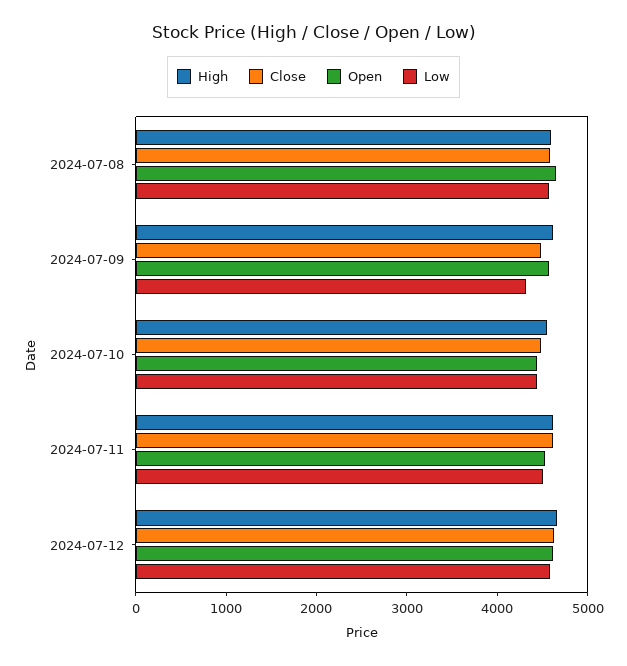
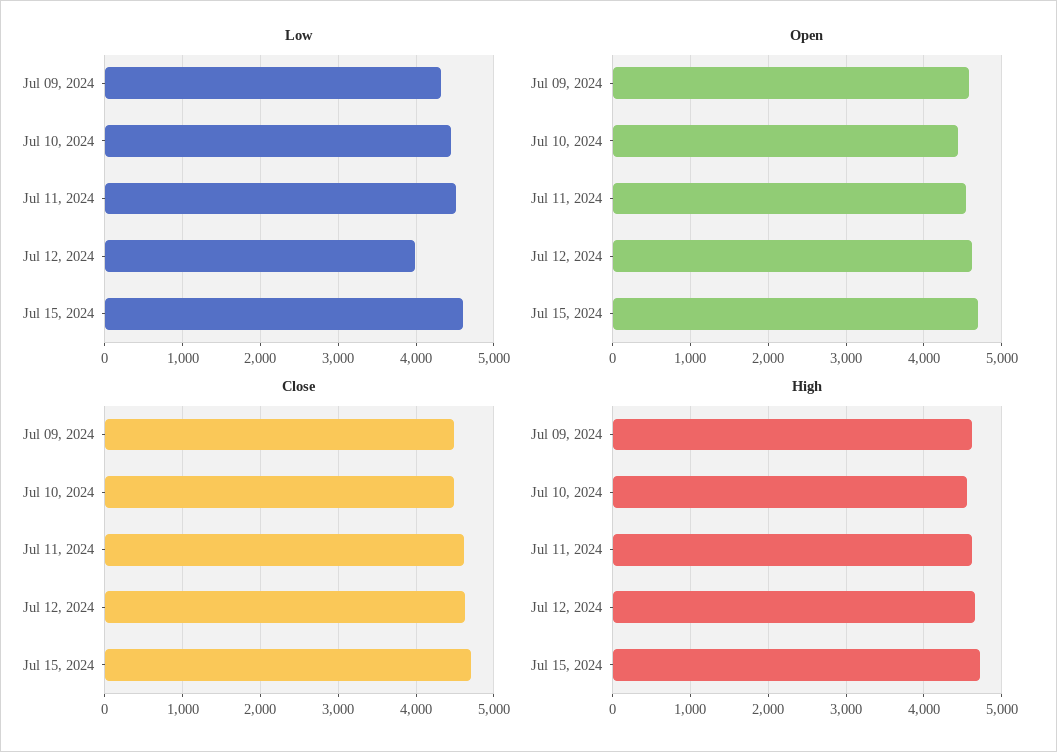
High, 2024-07-08: 4600 -> none
Close, 2024-07-08: 4600 -> none
Open, 2024-07-08: 4600 -> none
Low, 2024-07-08: 4600 -> none
Low, 2024-07-12: 4600 -> 4000
Low, Jul 15, 2024: none -> 4600
Open, Jul 15, 2024: none -> 4700
Close, Jul 15, 2024: none -> 4700
High, Jul 15, 2024: none -> 4700

